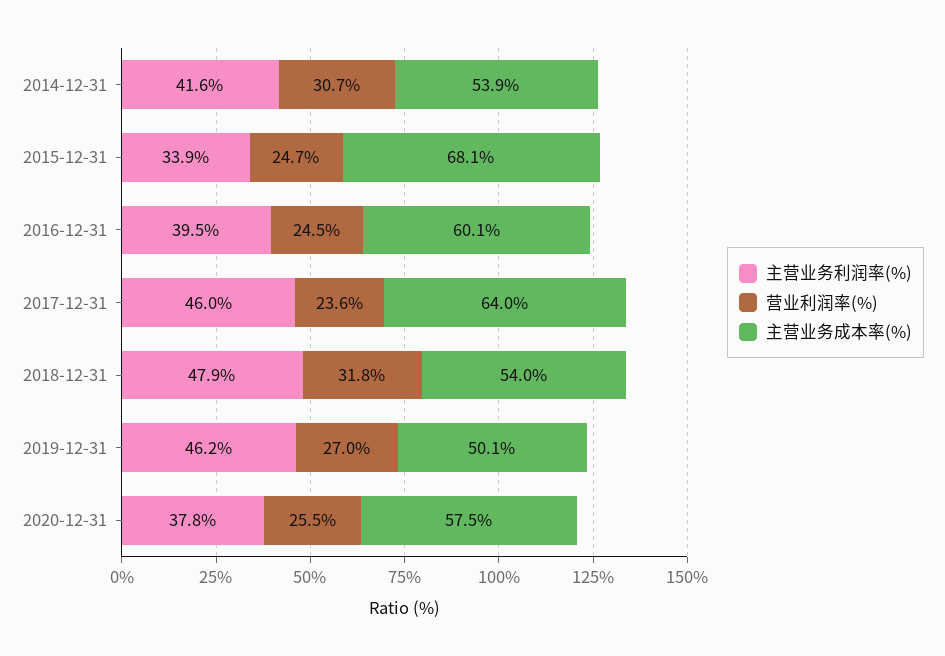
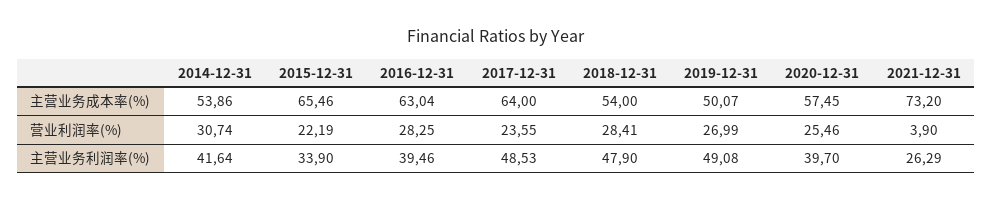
营业利润率(%), 2015-12-31: 24.7 -> 22.19
主营业务成本率(%), 2015-12-31: 68.1 -> 65.46
营业利润率(%), 2016-12-31: 24.5 -> 28.25
主营业务成本率(%), 2016-12-31: 60.1 -> 63.04
主营业务利润率(%), 2017-12-31: 46 -> 48.53
营业利润率(%), 2018-12-31: 31.8 -> 28.41
主营业务利润率(%), 2019-12-31: 46.2 -> 49.08
主营业务利润率(%), 2020-12-31: 37.8 -> 39.7
主营业务成本率(%), 2021-12-31: none -> 73.2
营业利润率(%), 2021-12-31: none -> 3.9
主营业务利润率(%), 2021-12-31: none -> 26.29

